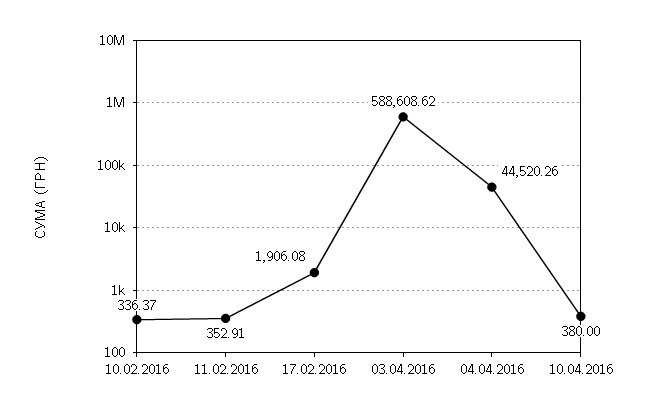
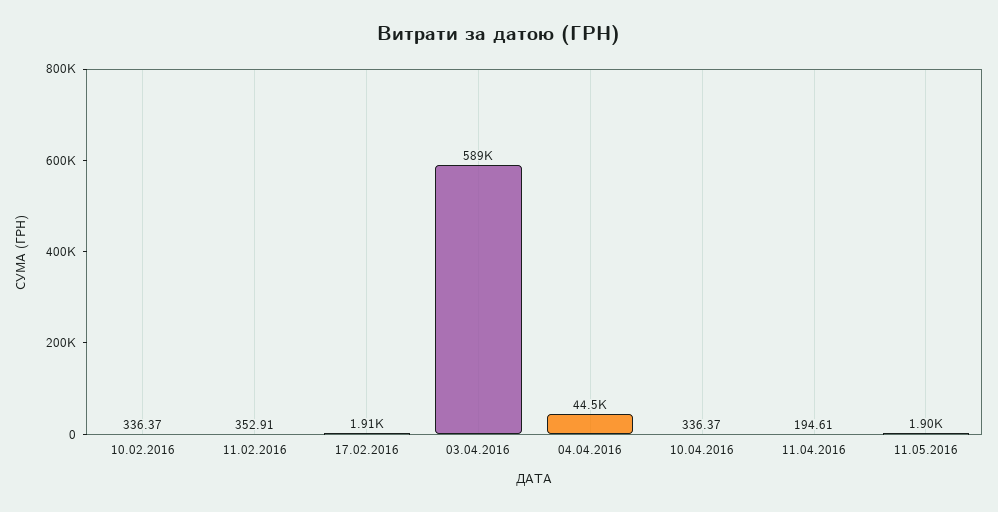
10.04.2016: 380 -> 336.37
11.04.2016: none -> 194.61
11.05.2016: none -> 1900

